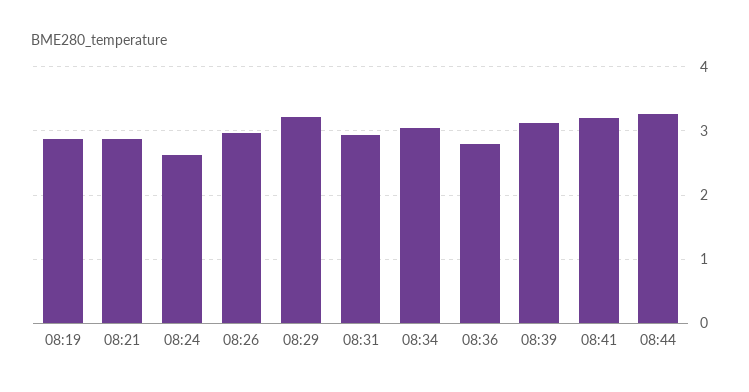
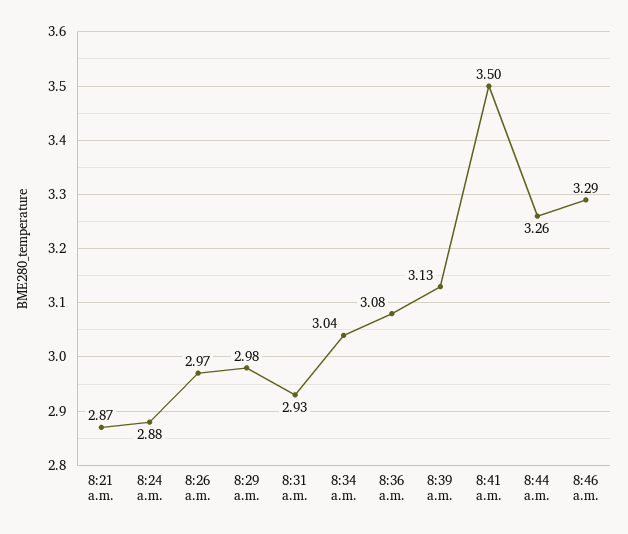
08:19: 2.9 -> none
08:24: 2.6 -> 2.88
08:29: 3.2 -> 2.98
08:36: 2.8 -> 3.08
08:41: 3.2 -> 3.5
8:46 a.m.: none -> 3.29

